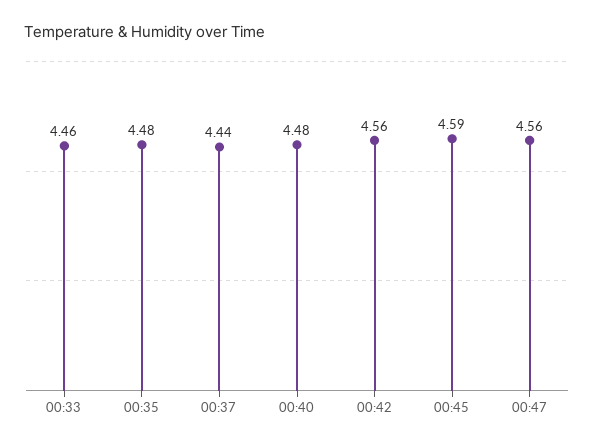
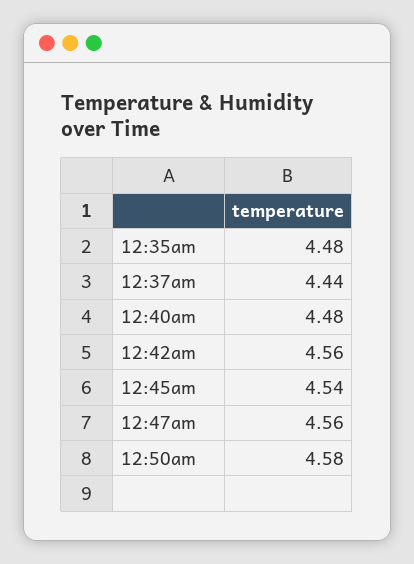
00:33: 4.46 -> none
00:45: 4.59 -> 4.54
12:50am: none -> 4.58

